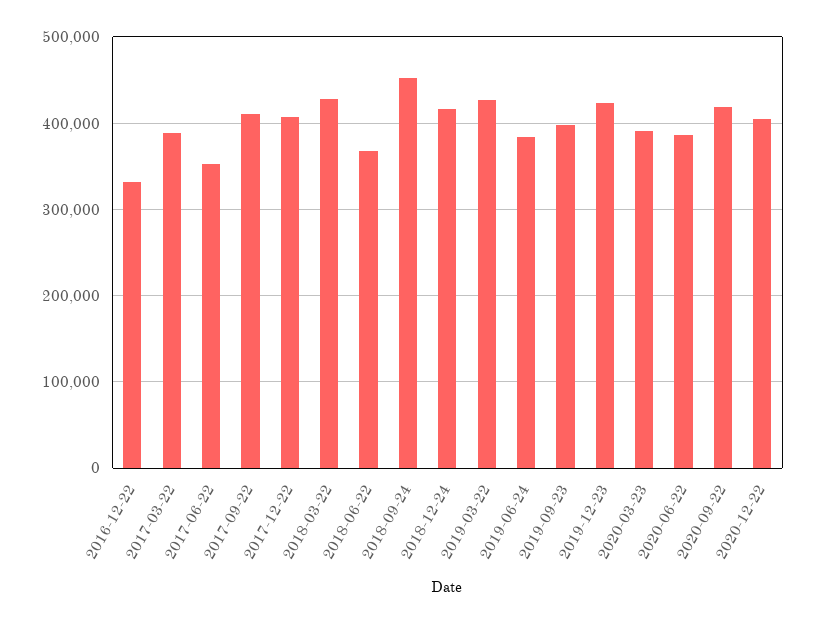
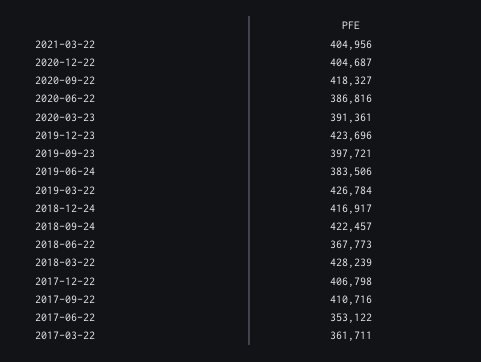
2016-12-22: 330000 -> none
2017-03-22: 390000 -> 361711
2018-09-24: 450000 -> 422457
2021-03-22: none -> 404956

